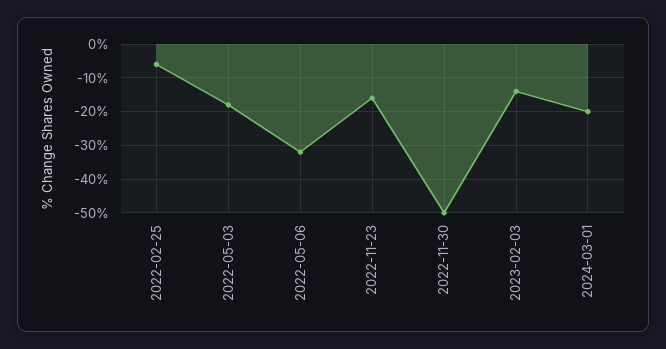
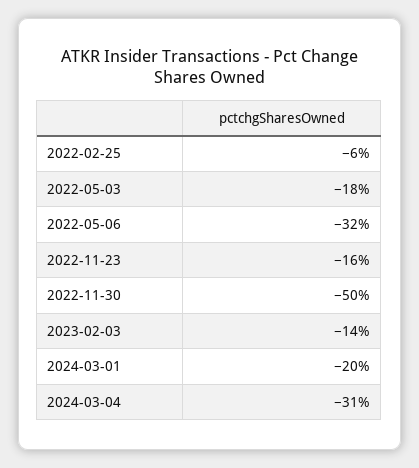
2024-03-04: none -> -31

